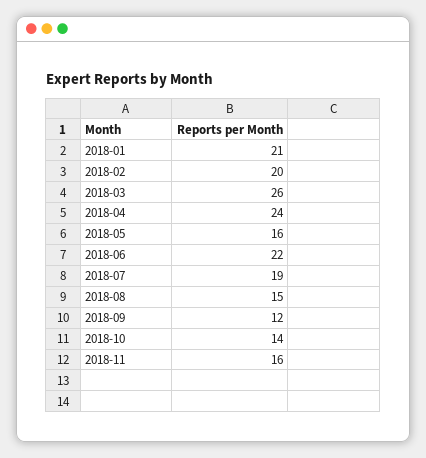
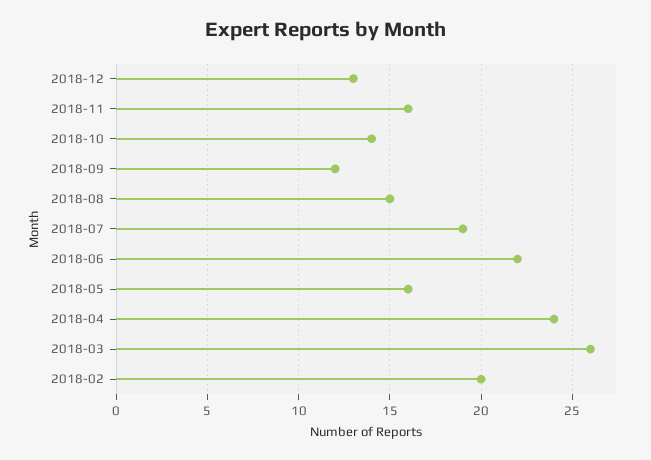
2018-01: 21 -> none
2018-12: none -> 13

